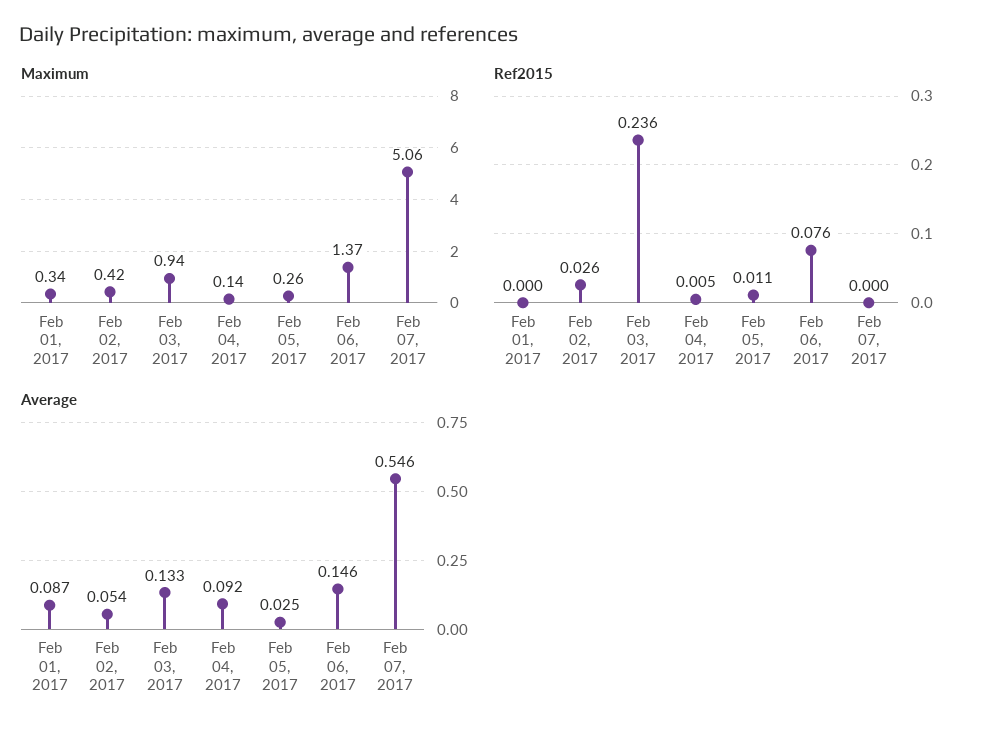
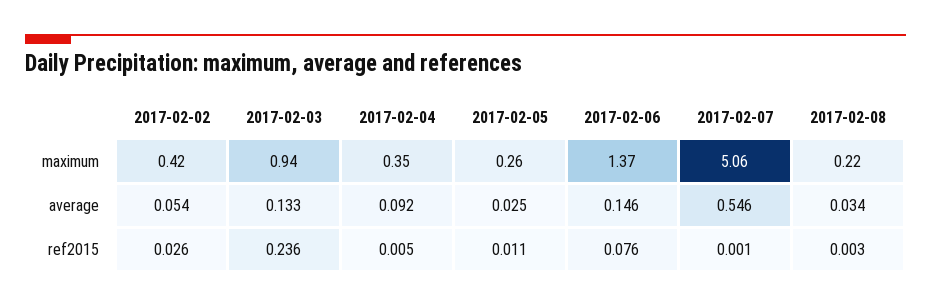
Maximum, Feb 01, 2017: 0.34 -> none
Maximum, Feb 04, 2017: 0.14 -> 0.35
Ref2015, Feb 01, 2017: 0 -> none
Ref2015, Feb 07, 2017: 0 -> 0.001
Average, Feb 01, 2017: 0.087 -> none
Maximum, 2017-02-08: none -> 0.22
Average, 2017-02-08: none -> 0.034
Ref2015, 2017-02-08: none -> 0.003

